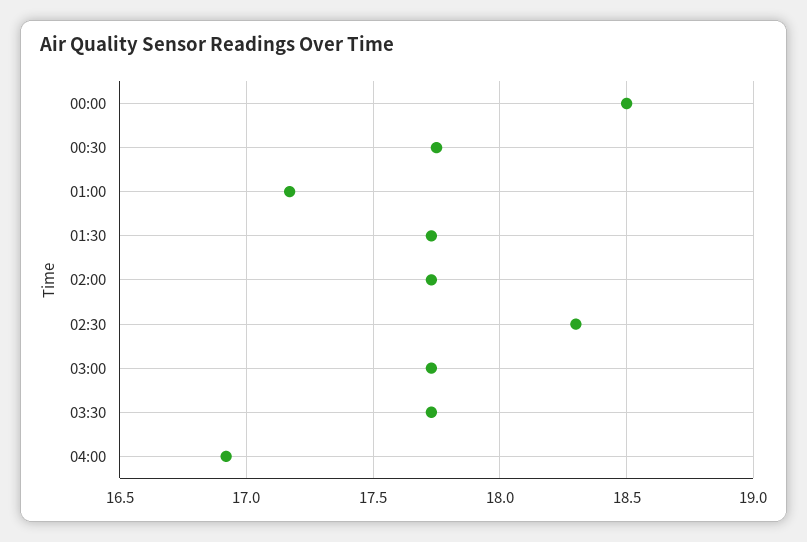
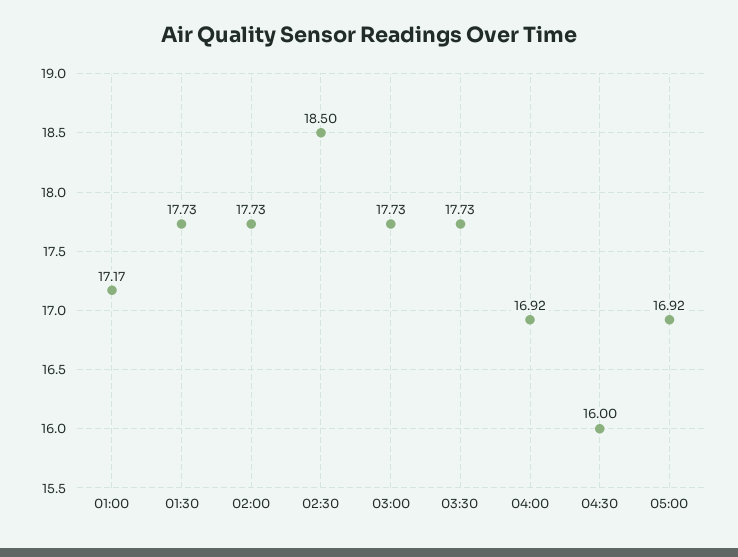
00:00: 18.5 -> none
00:30: 17.75 -> none
02:30: 18.3 -> 18.5
04:30: none -> 16
05:00: none -> 16.92

